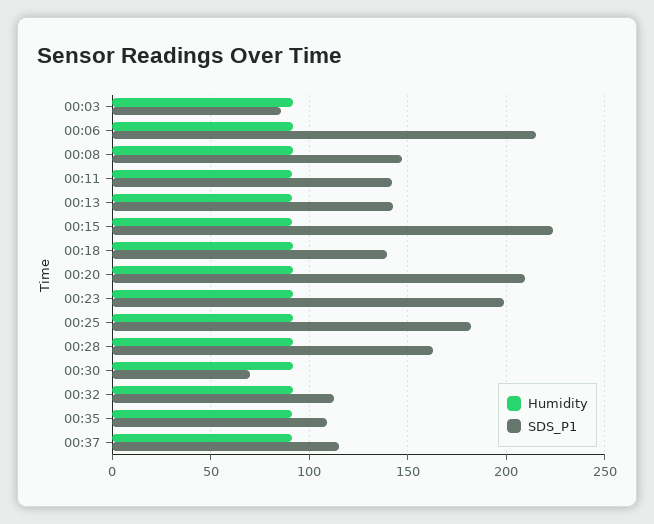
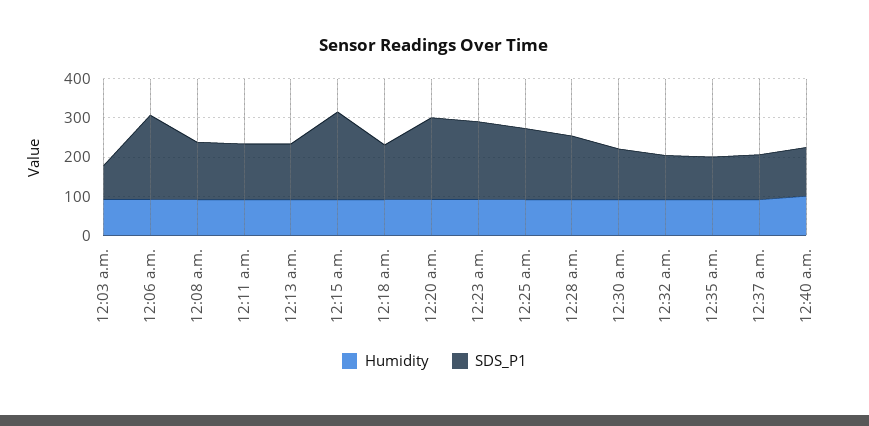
SDS_P1, 00:30: 70 -> 125
Humidity, 12:40 a.m.: none -> 100
SDS_P1, 12:40 a.m.: none -> 125

